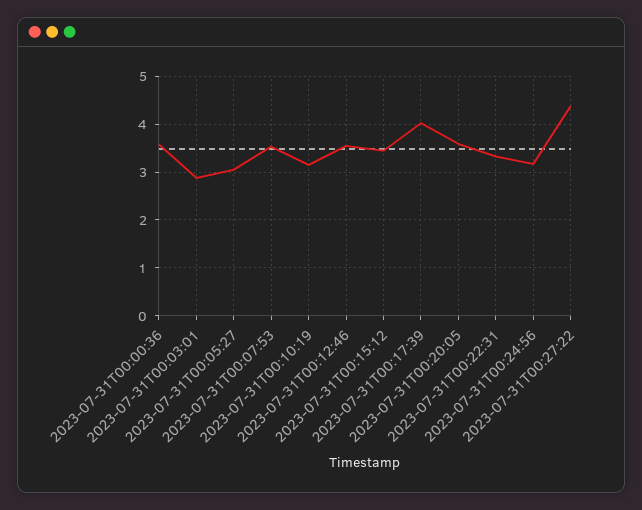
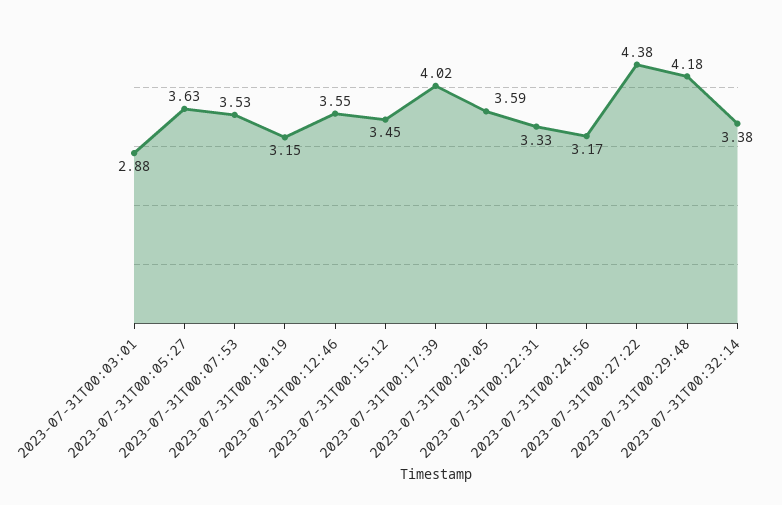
2023-07-31T00:00:36: 3.6 -> none
2023-07-31T00:05:27: 3 -> 3.63
2023-07-31T00:29:48: none -> 4.18
2023-07-31T00:32:14: none -> 3.38

